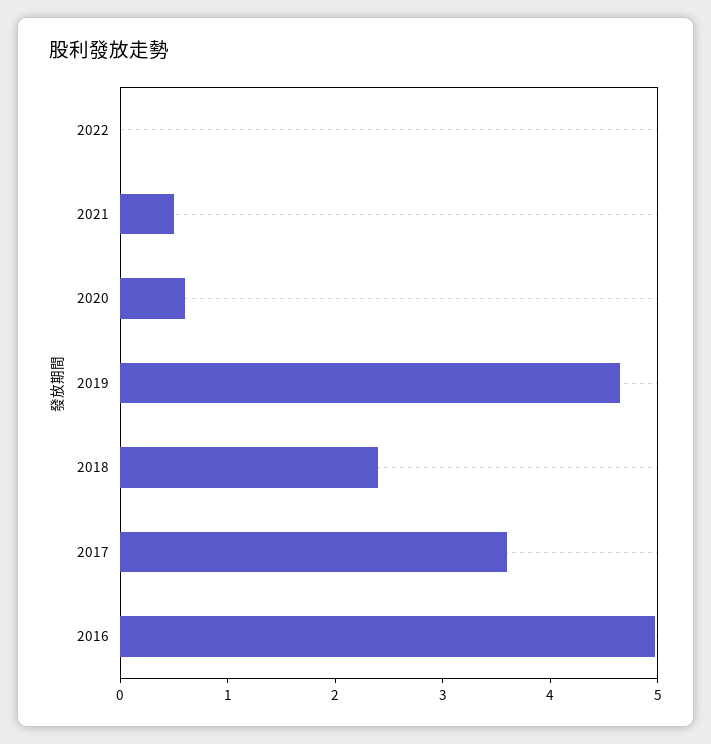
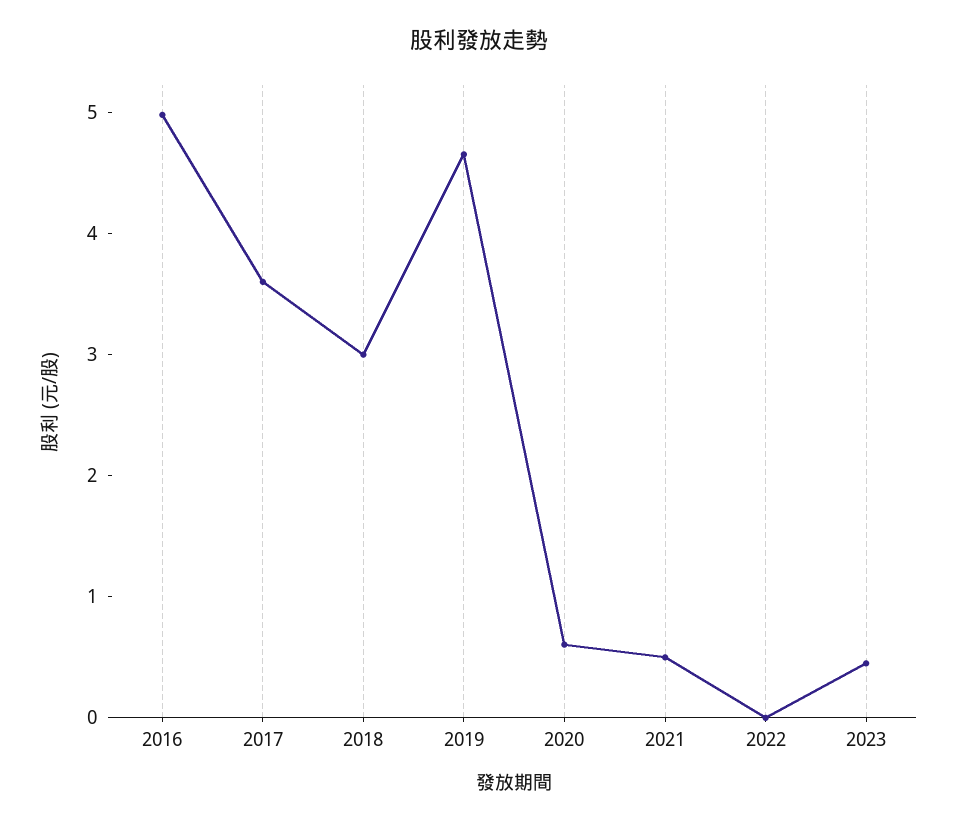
2018: 2.4 -> 3
2023: none -> 0.4

